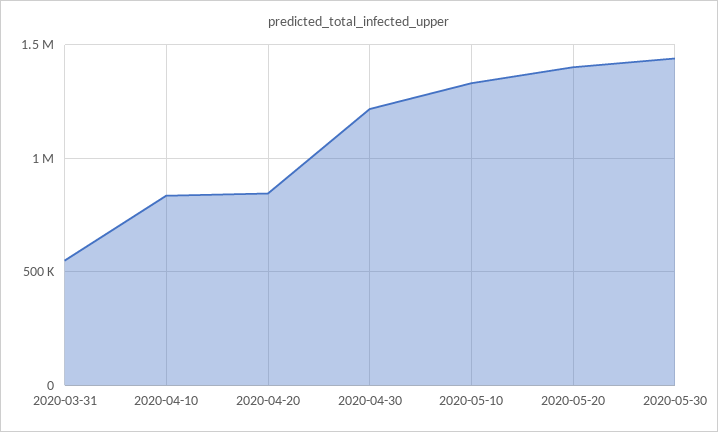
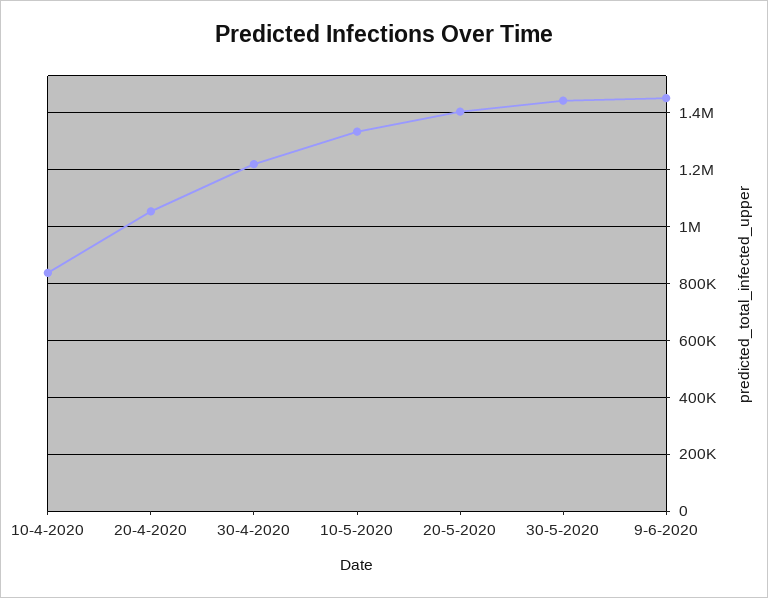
2020-03-31: 550000 -> none
2020-04-20: 850000 -> 1050000
9-6-2020: none -> 1450000

